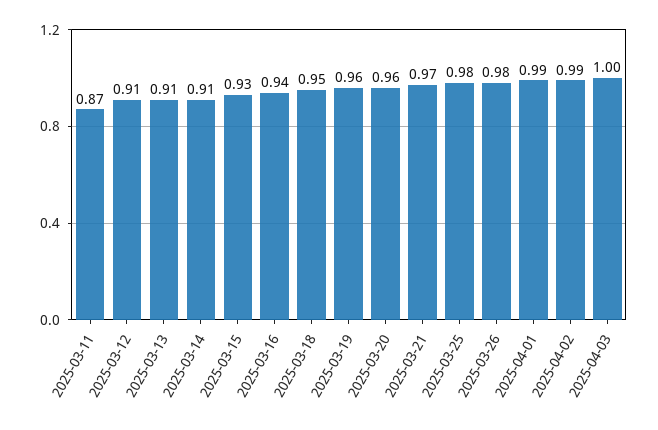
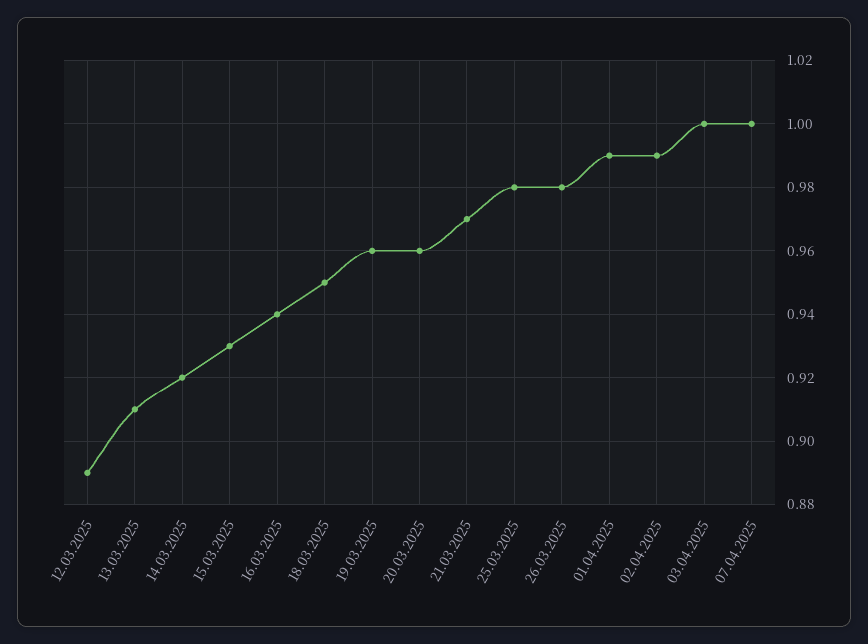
2025-03-11: 0.87 -> none
2025-03-12: 0.91 -> 0.89
2025-03-14: 0.91 -> 0.92
07.04.2025: none -> 1

